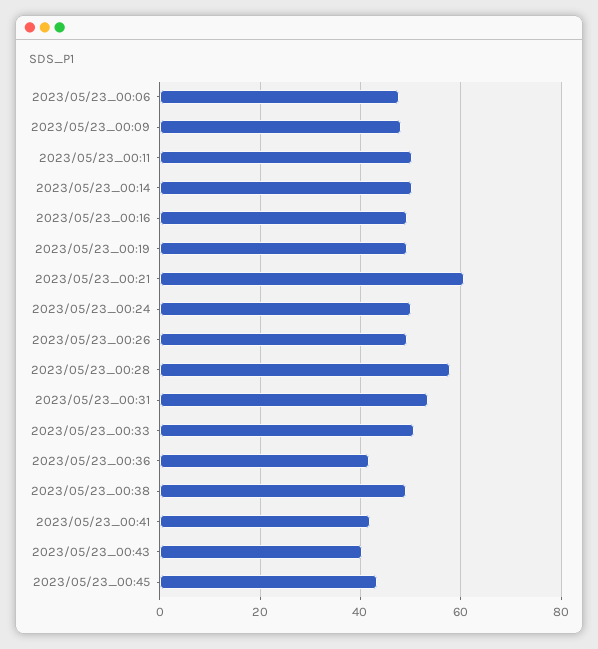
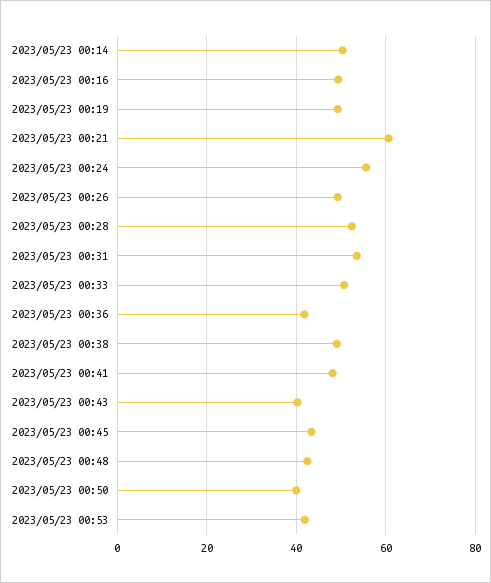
2023/05/23_00:06: 48 -> none
2023/05/23_00:09: 48 -> none
2023/05/23_00:11: 50 -> none
2023/05/23_00:24: 50 -> 56
2023/05/23_00:28: 58 -> 52
2023/05/23_00:41: 42 -> 48
2023/05/23 00:48: none -> 42
2023/05/23 00:50: none -> 40
2023/05/23 00:53: none -> 42

